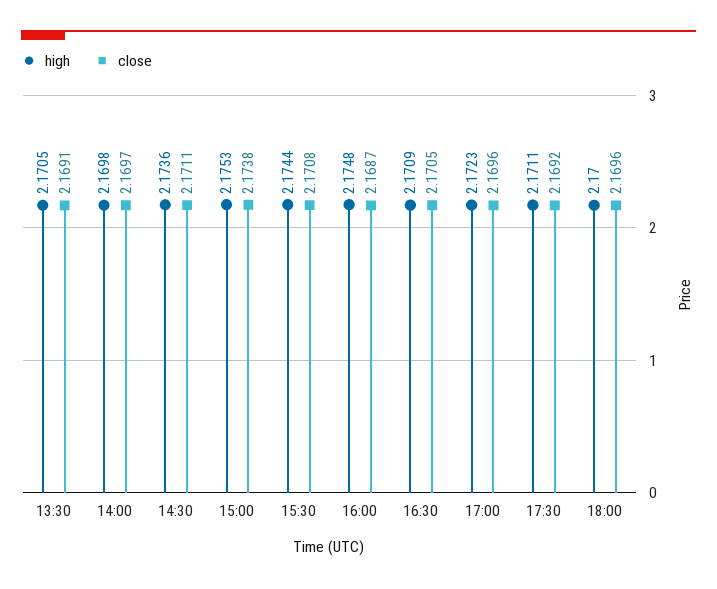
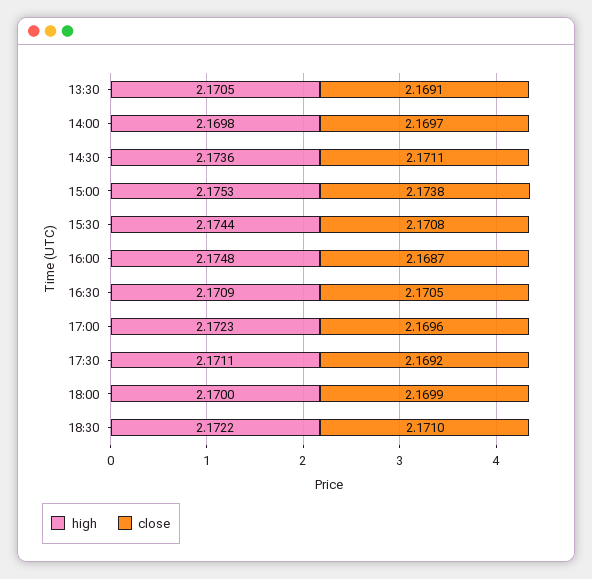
close, 18:00: 2.1696 -> 2.1699
high, 18:30: none -> 2.1722
close, 18:30: none -> 2.171

